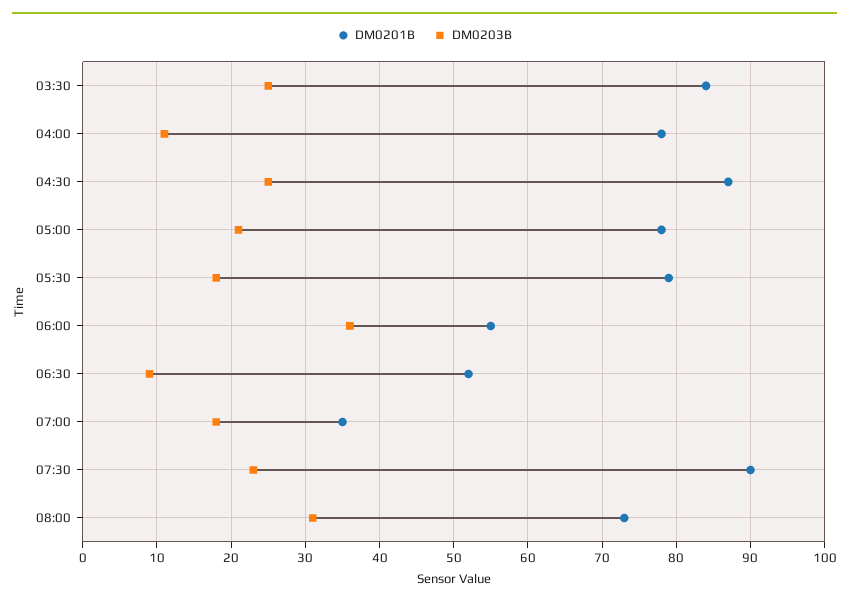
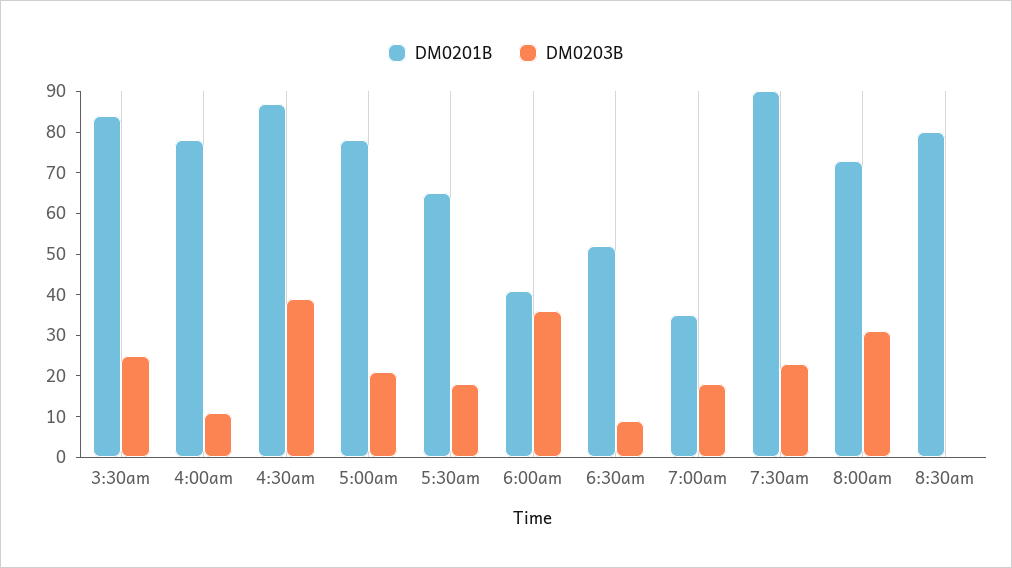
DM0203B, 04:30: 25 -> 40
DM0201B, 05:30: 79 -> 65
DM0201B, 06:00: 55 -> 40
DM0201B, 8:30am: none -> 80
DM0203B, 8:30am: none -> 0

